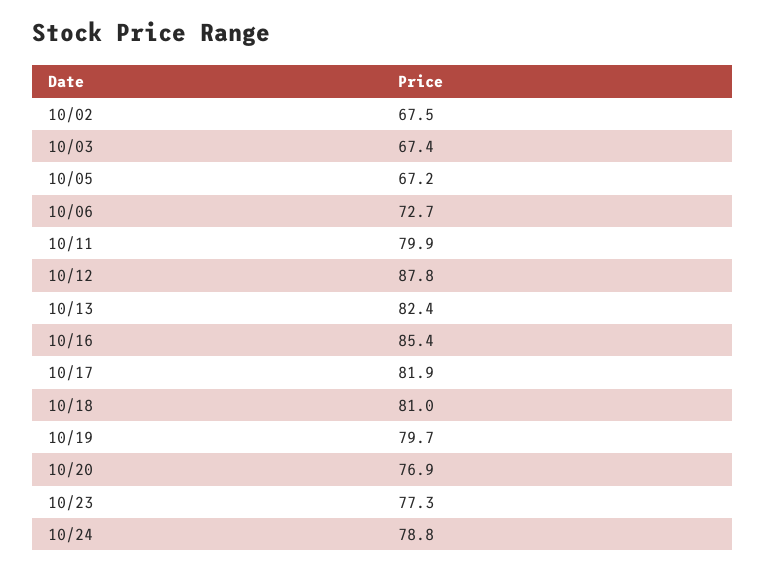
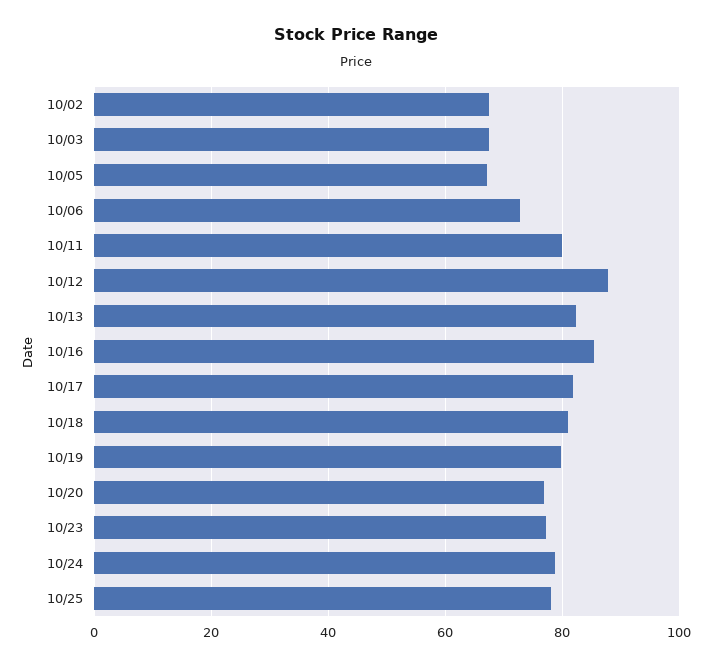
10/25: none -> 78

